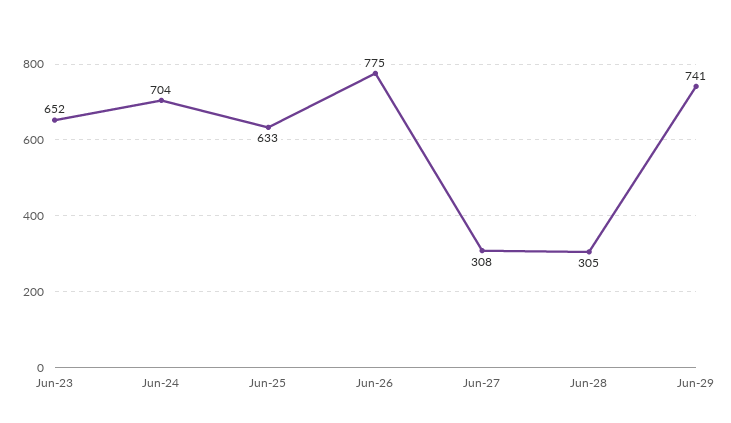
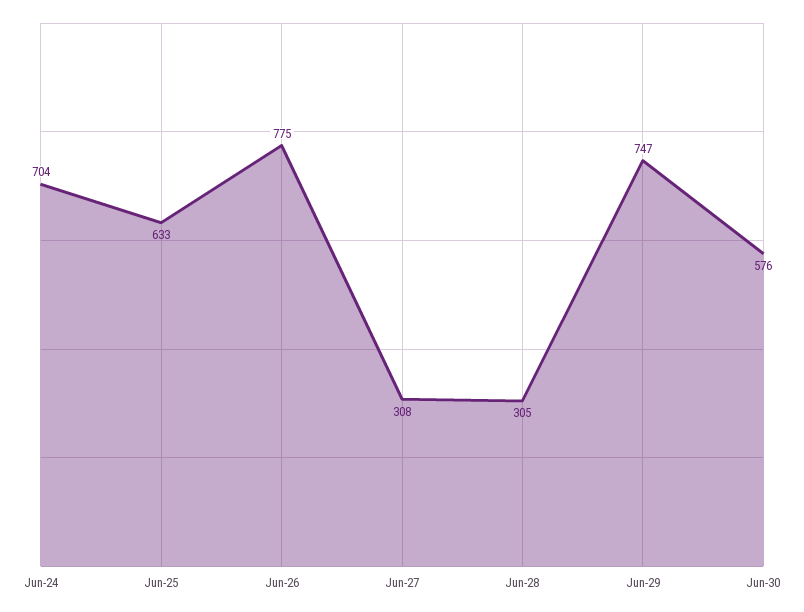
Jun-23: 652 -> none
Jun-29: 741 -> 747
Jun-30: none -> 576

